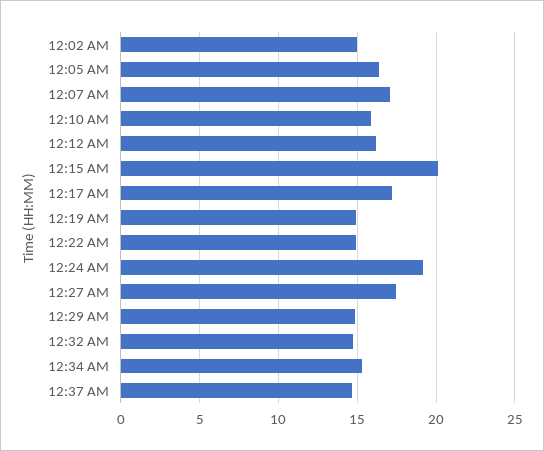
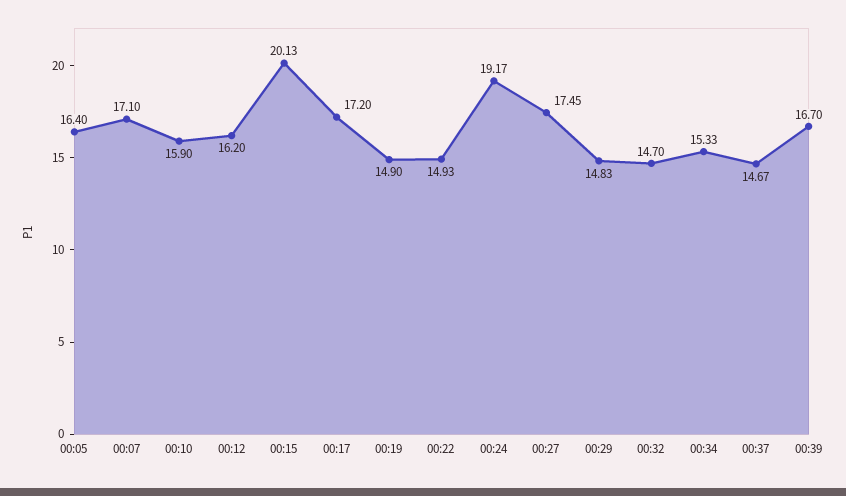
12:02 AM: 15 -> none
00:39: none -> 16.7

